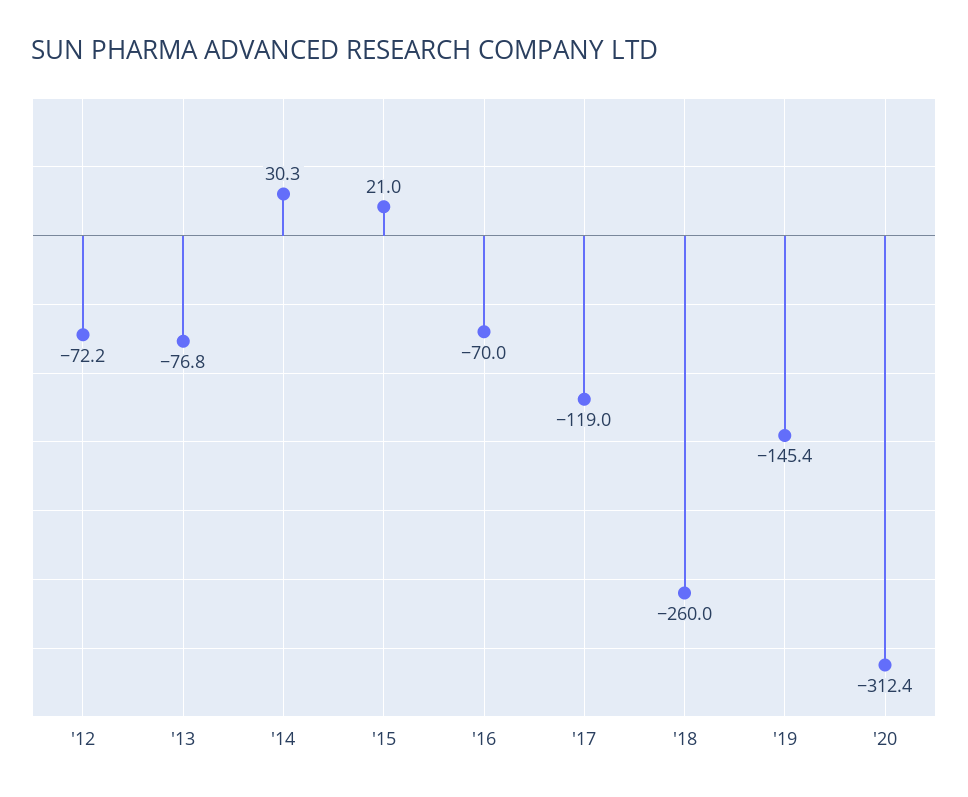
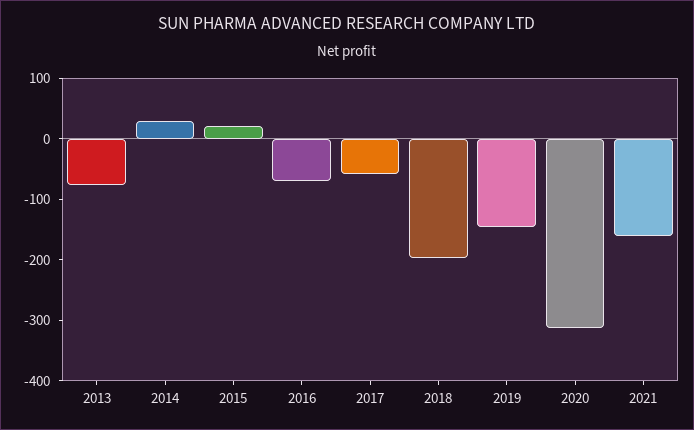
'12: -72.2 -> none
'17: -119 -> -60
'18: -260 -> -200
2021: none -> -160

